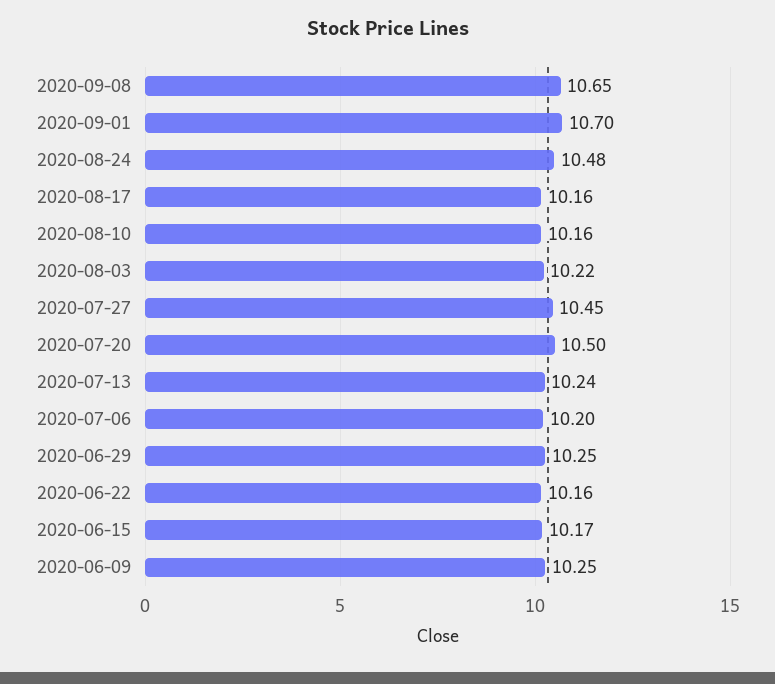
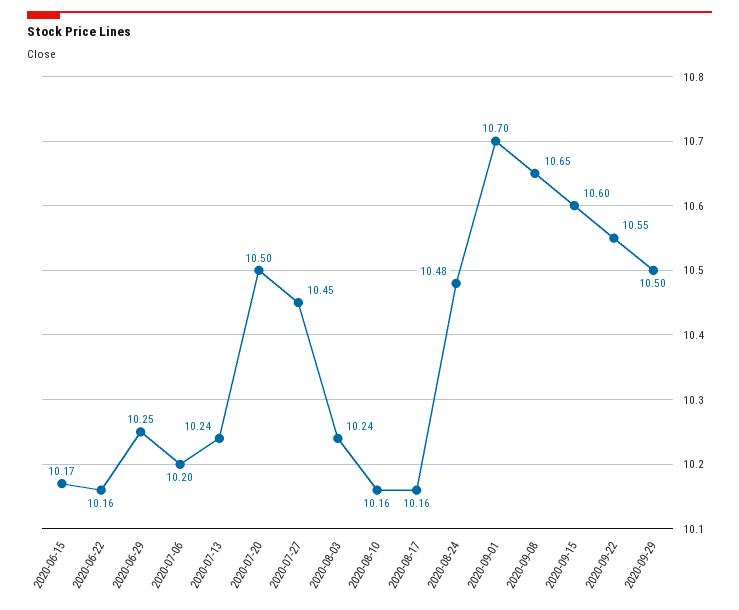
2020-08-03: 10.22 -> 10.24
2020-06-09: 10.25 -> none
2020-09-15: none -> 10.6
2020-09-22: none -> 10.55
2020-09-29: none -> 10.5

